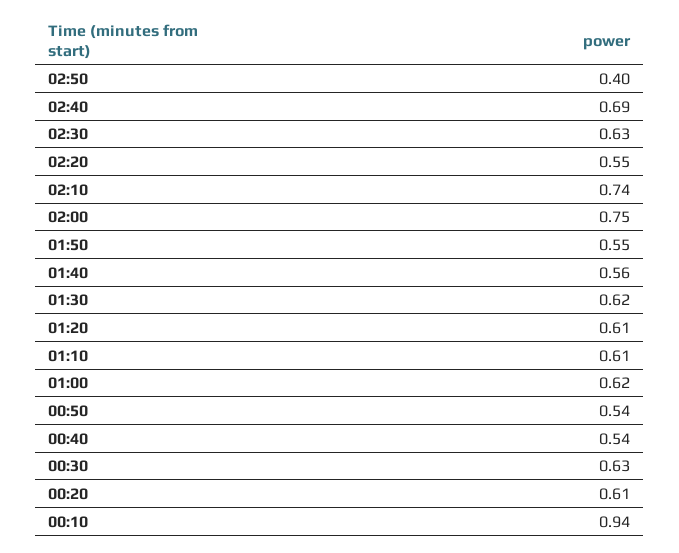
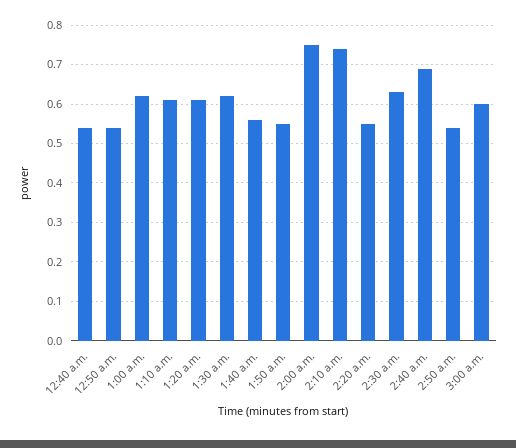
02:50: 0.4 -> 0.55
00:30: 0.63 -> none
00:20: 0.61 -> none
00:10: 0.94 -> none
3:00 a.m.: none -> 0.6

